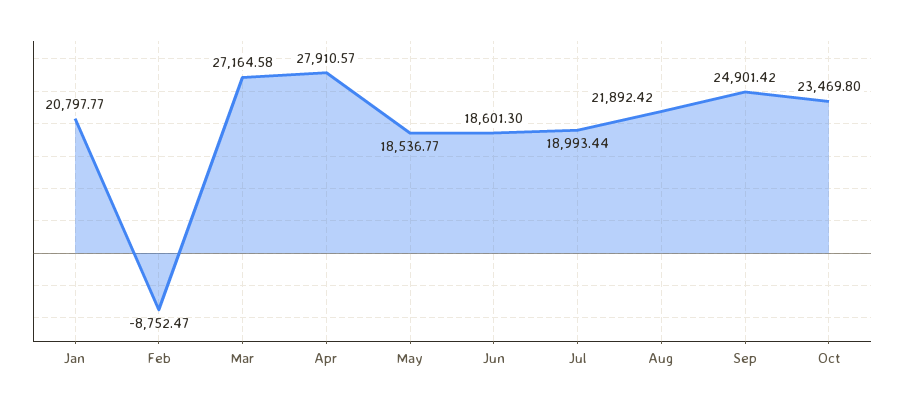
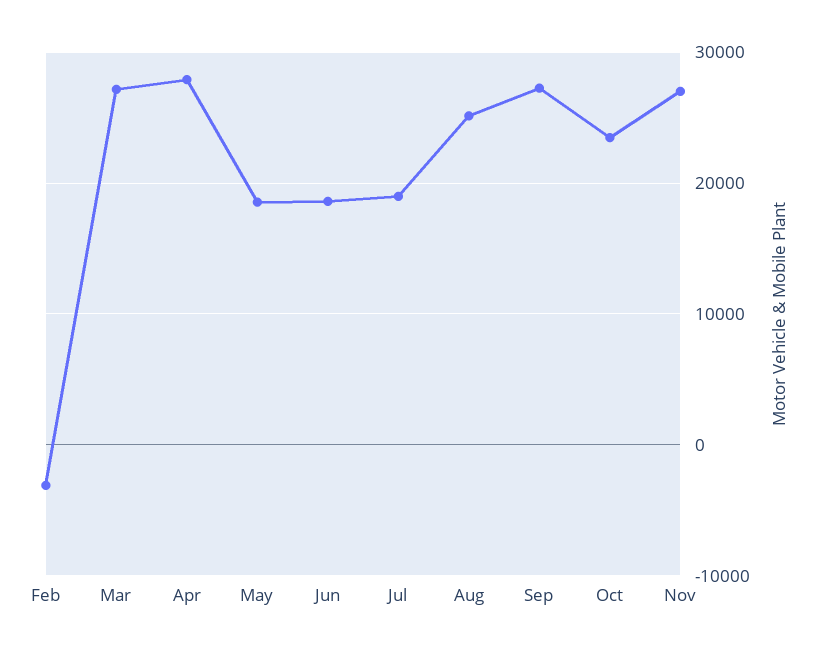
Jan: 20797.77 -> none
Feb: -8752.47 -> -3000
Aug: 21892.42 -> 25000
Sep: 24901.42 -> 27000
Nov: none -> 27000

